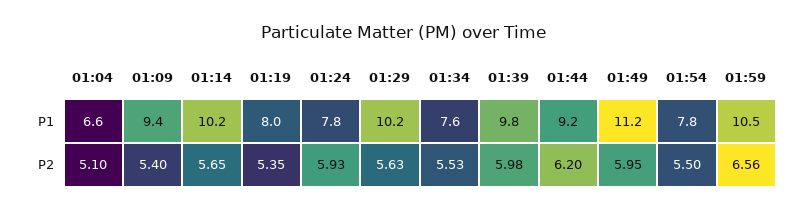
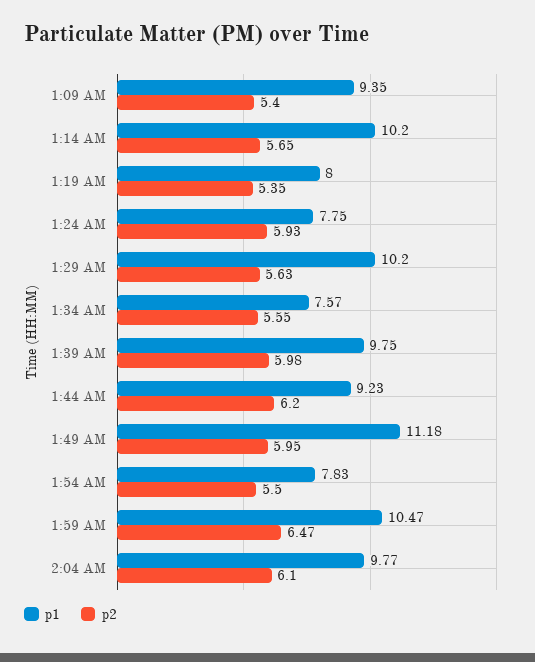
P1, 01:04: 6.6 -> none
P2, 01:04: 5.1 -> none
P2, 01:34: 5.53 -> 5.55
P2, 01:59: 6.56 -> 6.47
P1, 2:04 AM: none -> 9.77
P2, 2:04 AM: none -> 6.1

